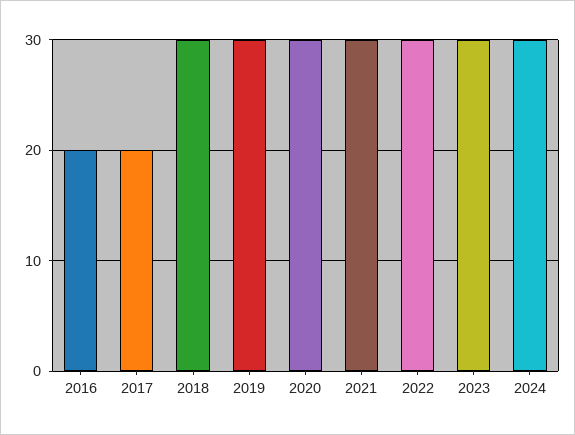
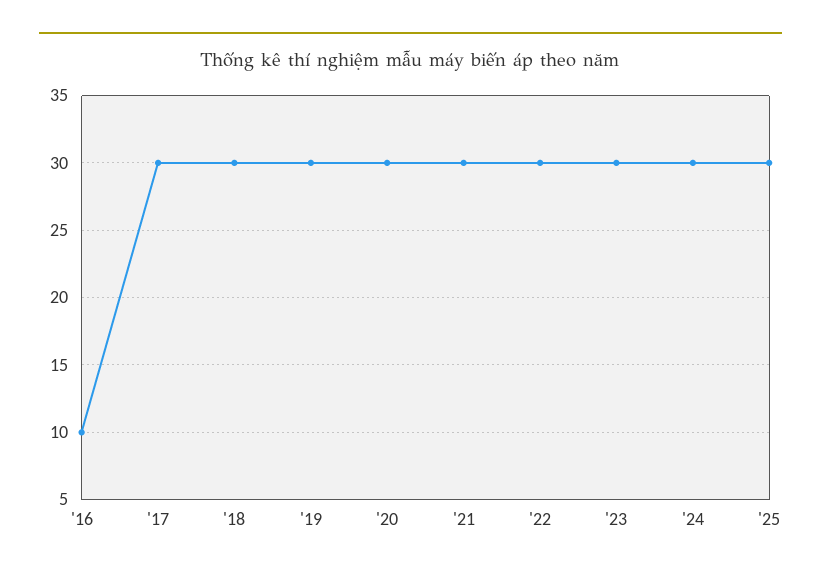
2016: 20 -> 10
2017: 20 -> 30
'25: none -> 30

